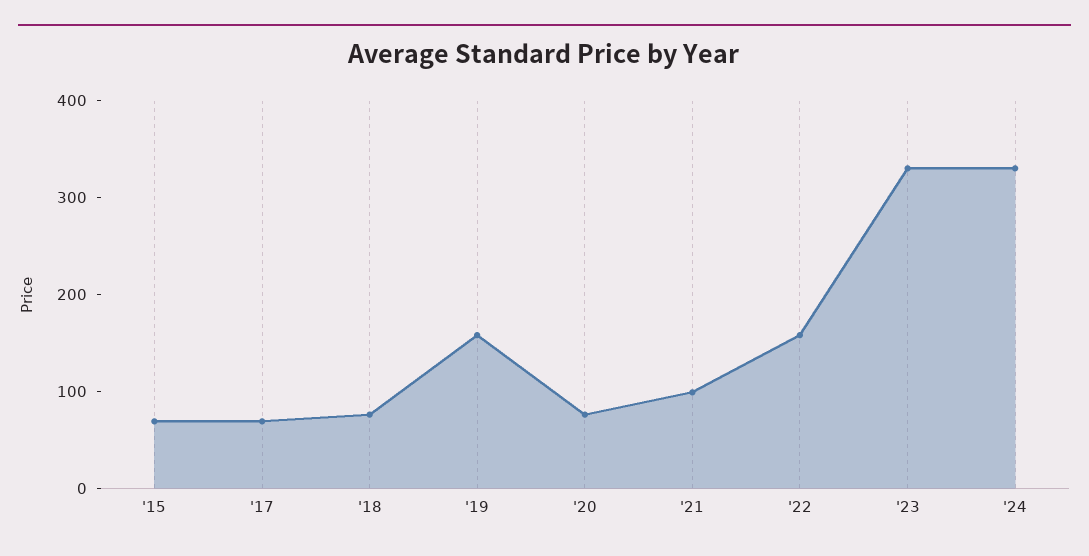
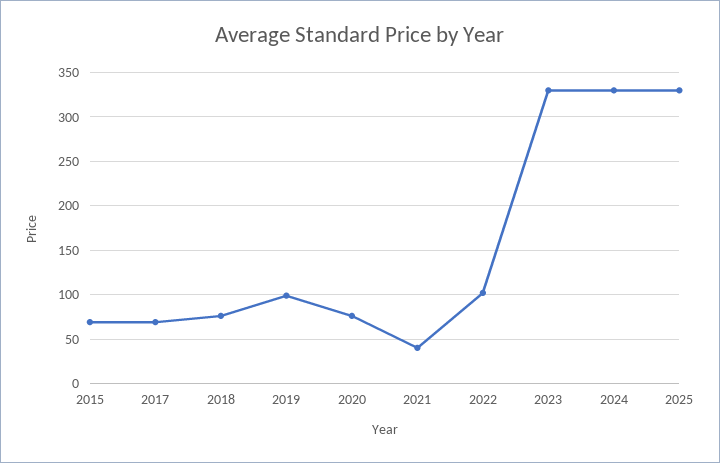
'19: 160 -> 100
'21: 100 -> 40
'22: 160 -> 100
2025: none -> 330

